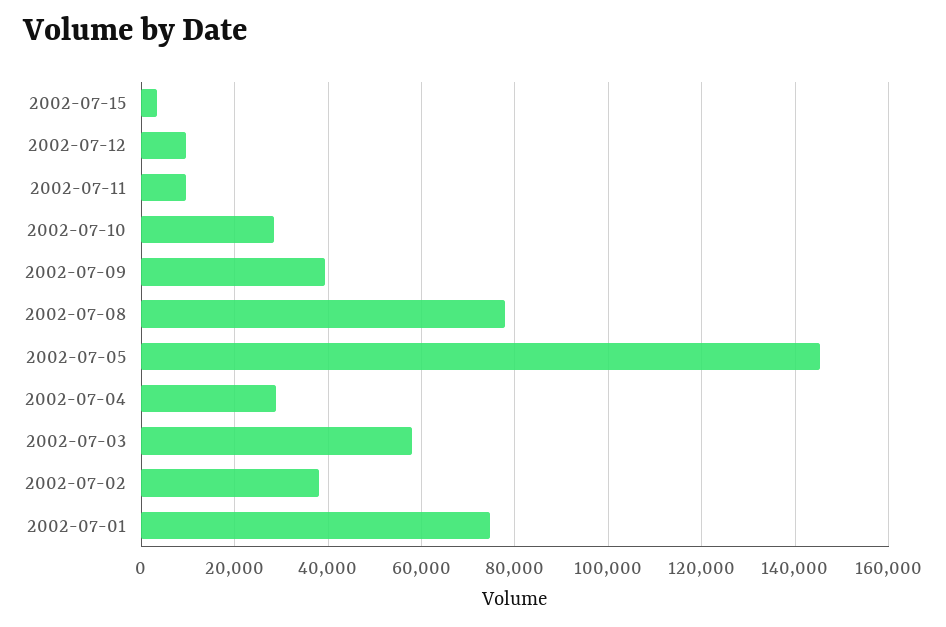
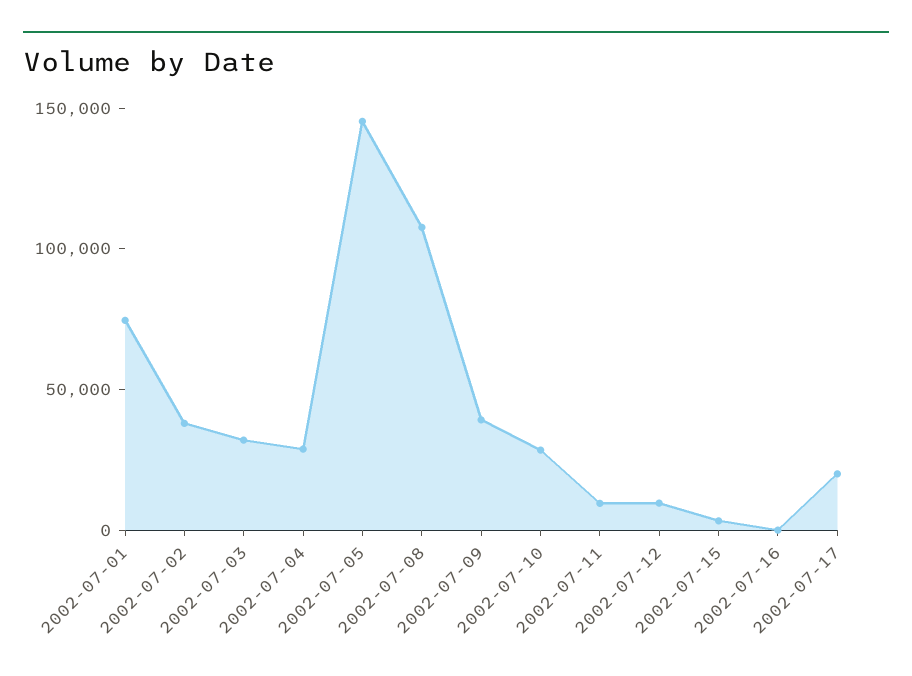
2002-07-08: 78000 -> 110000
2002-07-03: 58000 -> 30000
2002-07-16: none -> 0
2002-07-17: none -> 20000

